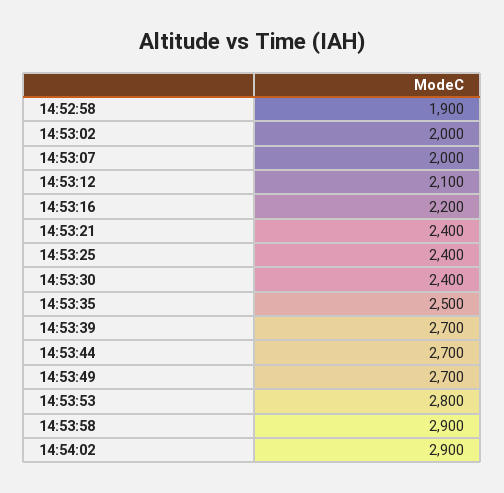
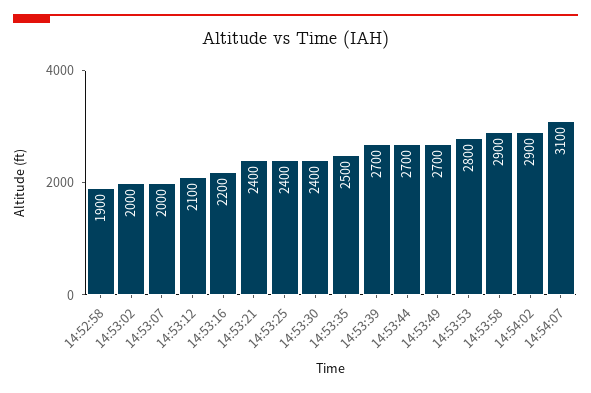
14:54:07: none -> 3100

